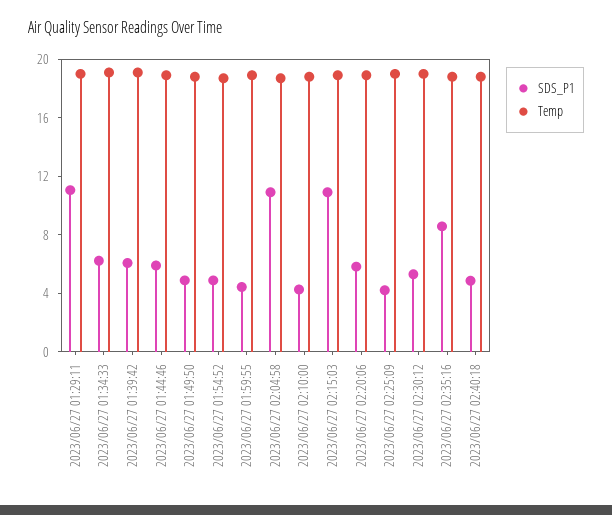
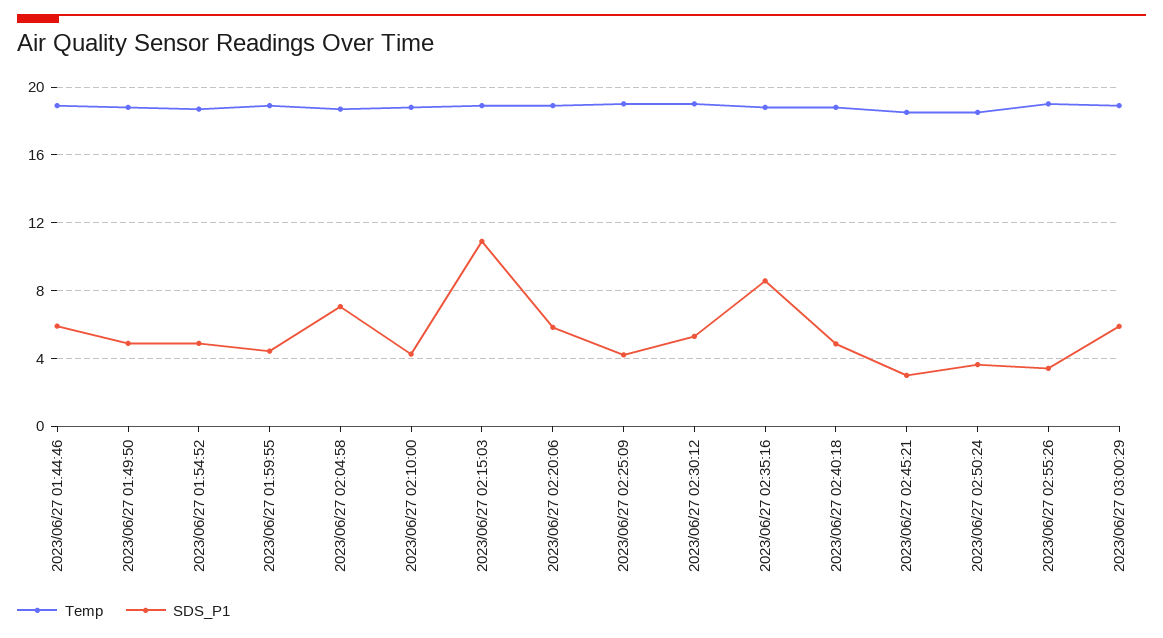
SDS_P1, 2023/06/27 01:29:11: 11 -> none
Temp, 2023/06/27 01:29:11: 19 -> none
SDS_P1, 2023/06/27 01:34:33: 6 -> none
Temp, 2023/06/27 01:34:33: 19 -> none
SDS_P1, 2023/06/27 01:39:42: 6 -> none
Temp, 2023/06/27 01:39:42: 19 -> none
SDS_P1, 2023/06/27 02:04:58: 11 -> 7
Temp, 2023/06/27 02:45:21: none -> 18.5
SDS_P1, 2023/06/27 02:45:21: none -> 3
Temp, 2023/06/27 02:50:24: none -> 18.5
SDS_P1, 2023/06/27 02:50:24: none -> 3.5
Temp, 2023/06/27 02:55:26: none -> 19
SDS_P1, 2023/06/27 02:55:26: none -> 3.5
Temp, 2023/06/27 03:00:29: none -> 19
SDS_P1, 2023/06/27 03:00:29: none -> 6

